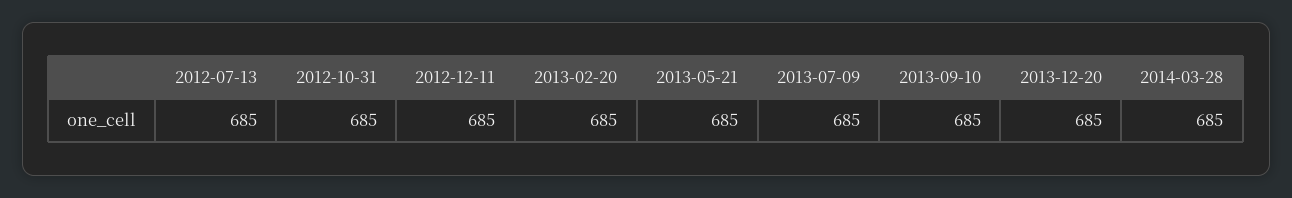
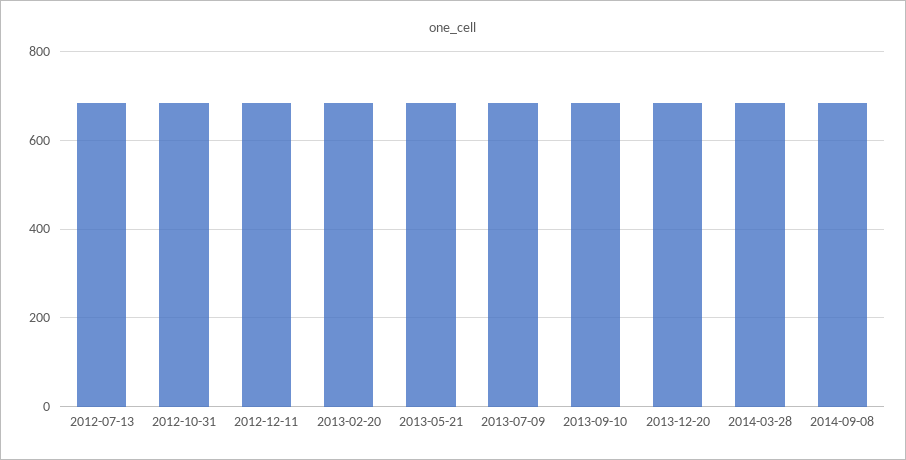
2014-09-08: none -> 680

